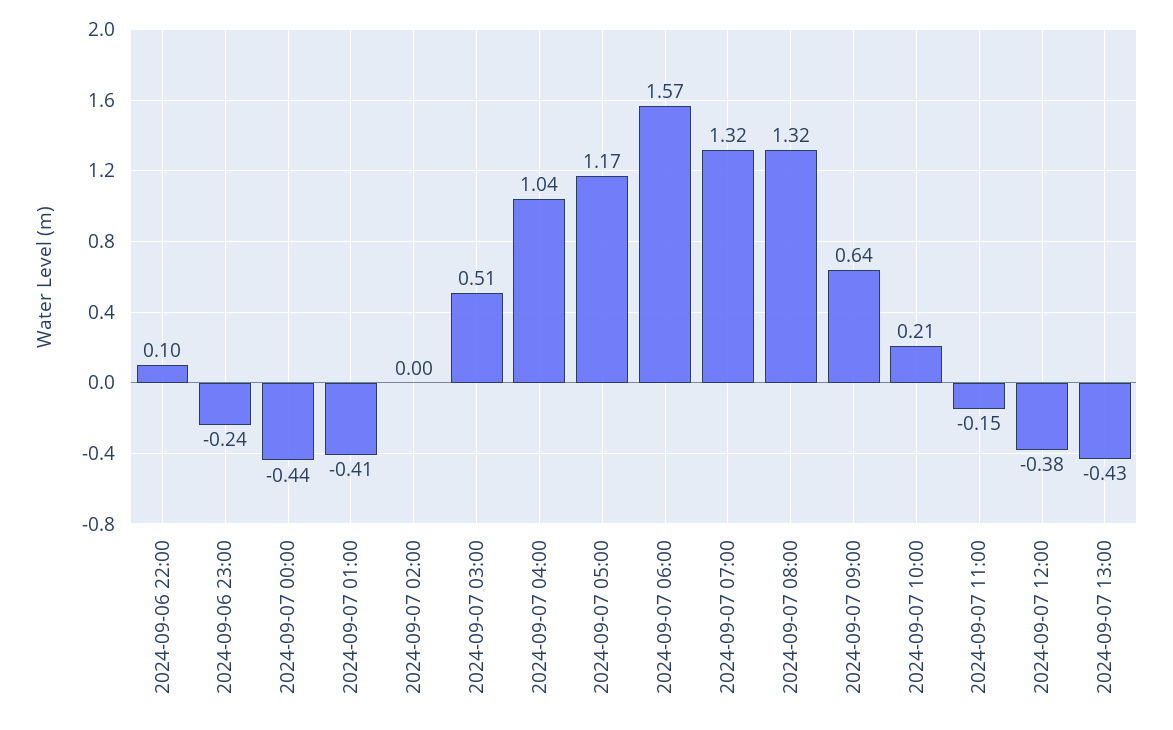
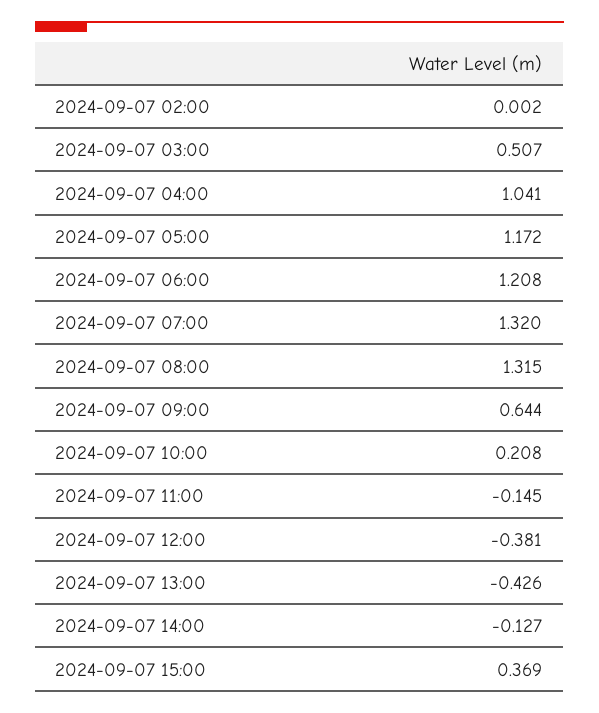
2024-09-06 22:00: 0.1 -> none
2024-09-06 23:00: -0.24 -> none
2024-09-07 00:00: -0.44 -> none
2024-09-07 01:00: -0.41 -> none
2024-09-07 06:00: 1.57 -> 1.208
2024-09-07 14:00: none -> -0.127
2024-09-07 15:00: none -> 0.369

